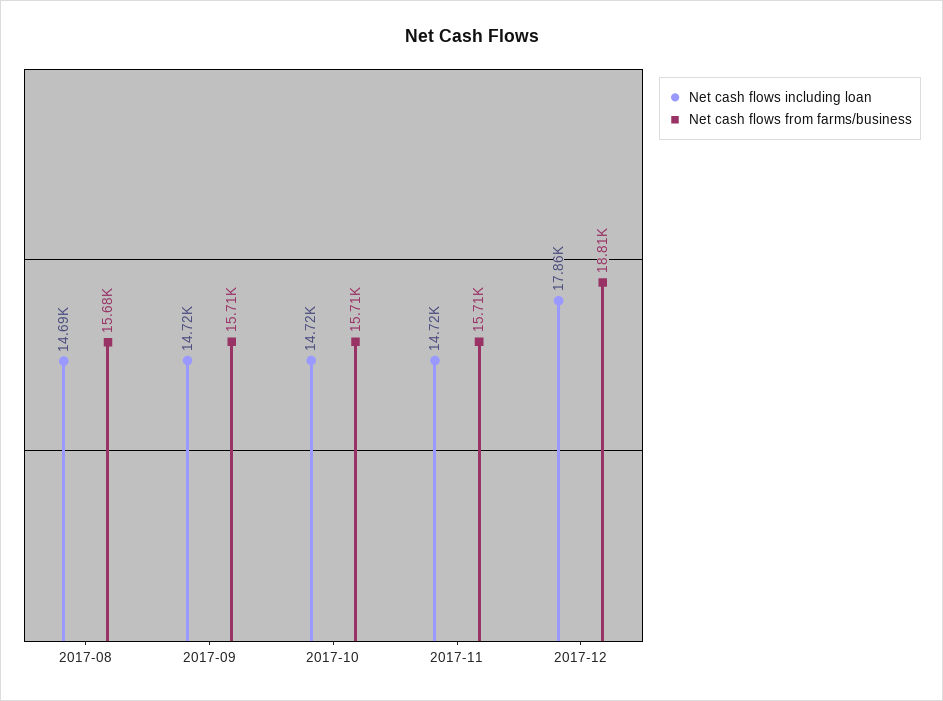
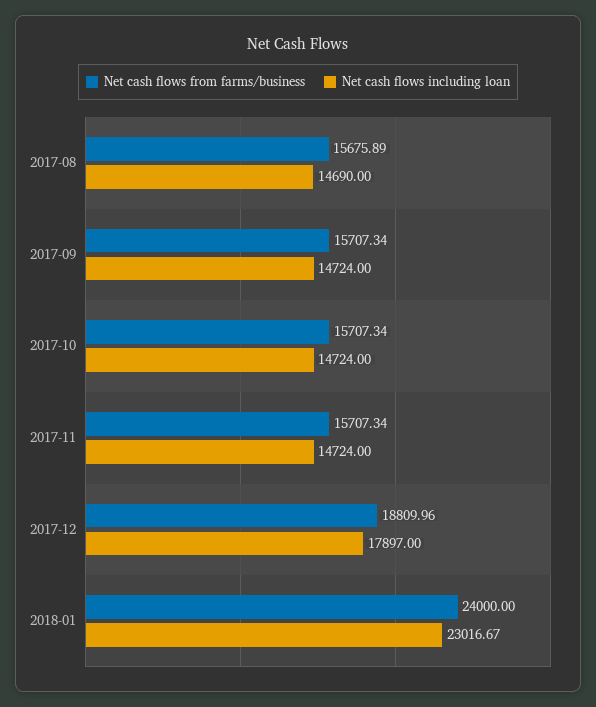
Net cash flows including loan, 2017-12: 17860 -> 17897
Net cash flows from farms/business, 2018-01: none -> 24000
Net cash flows including loan, 2018-01: none -> 23016.67

